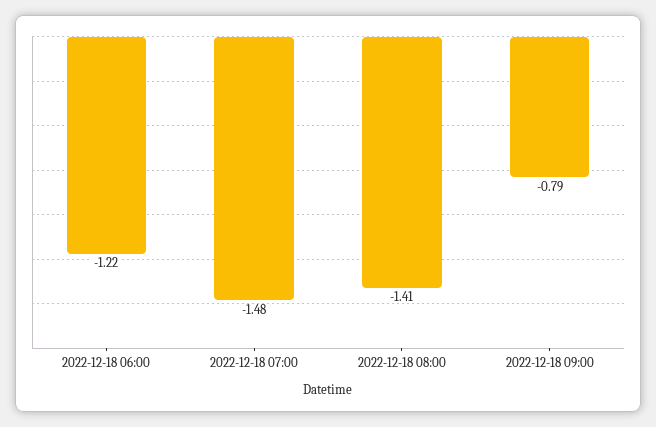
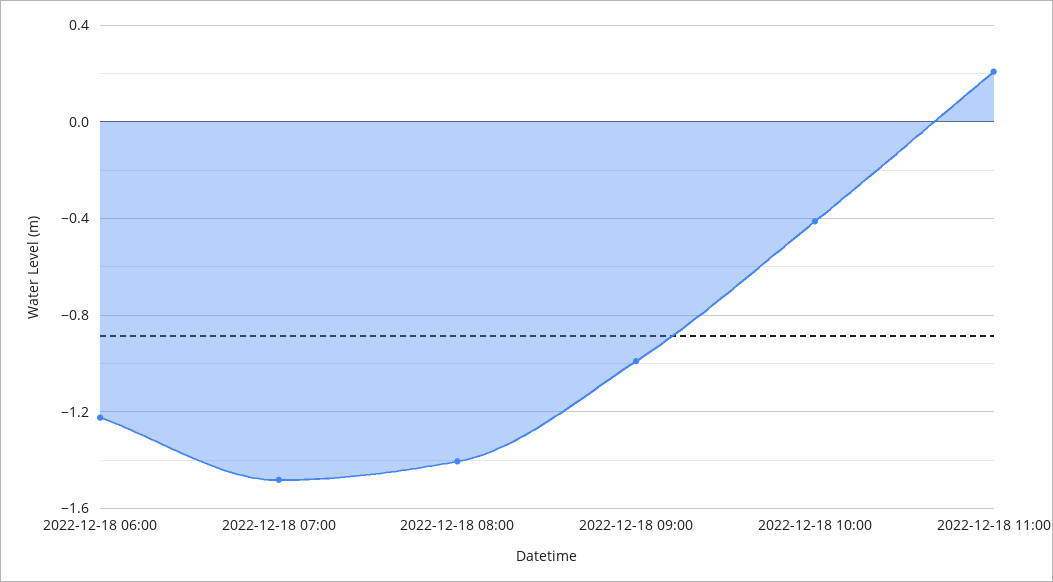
2022-12-18 09:00: -0.79 -> -1
2022-12-18 10:00: none -> -0.4
2022-12-18 11:00: none -> 0.2

